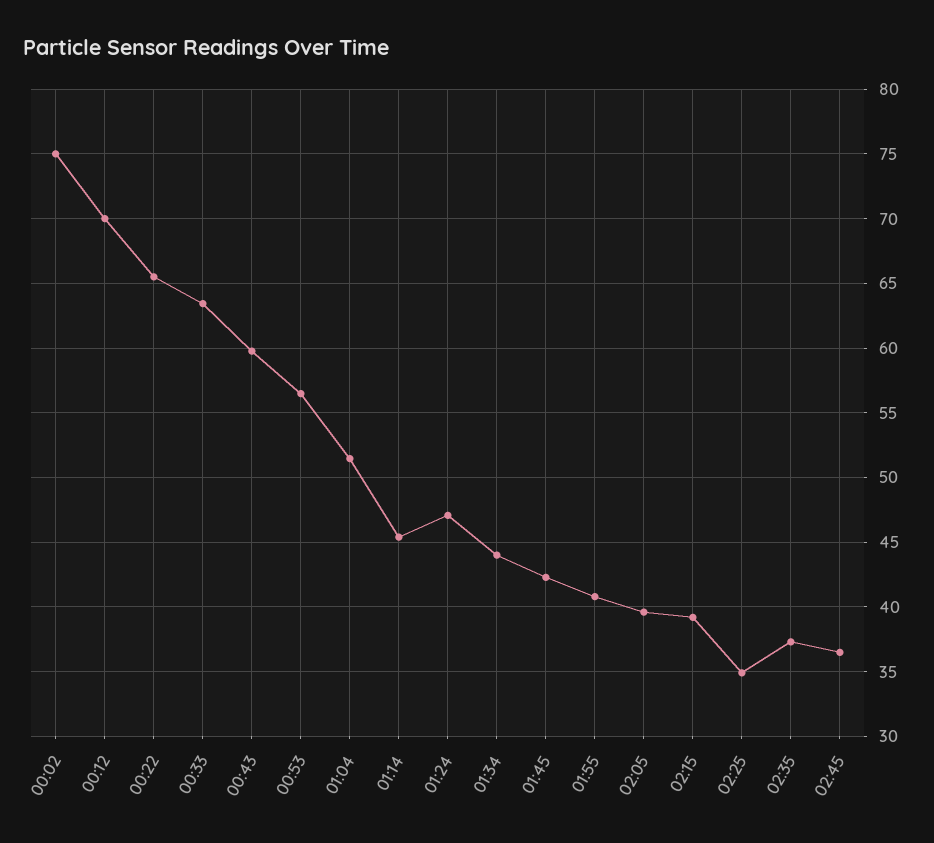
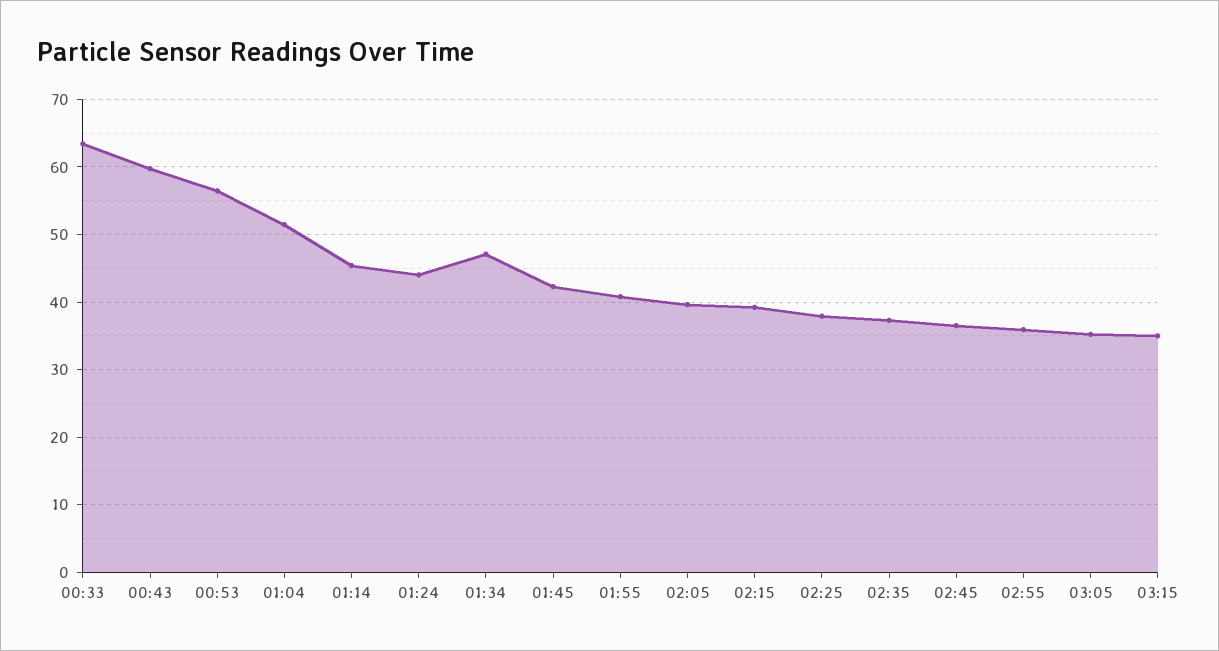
00:02: 75 -> none
00:12: 70 -> none
00:22: 65.5 -> none
01:24: 47 -> 44
01:34: 44 -> 47
02:25: 35 -> 38
02:55: none -> 36
03:05: none -> 35
03:15: none -> 35

